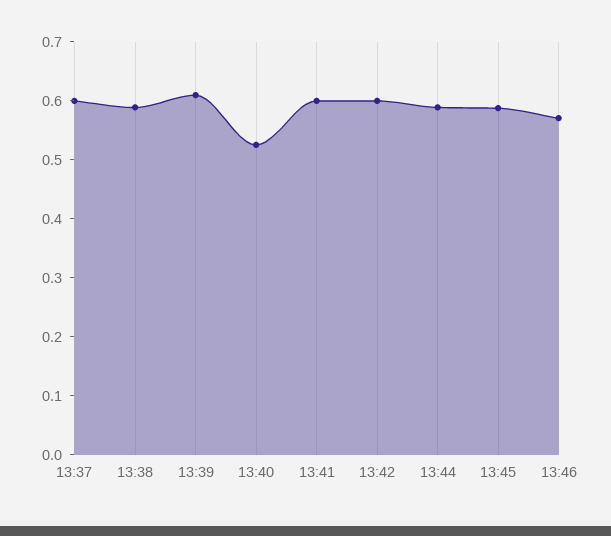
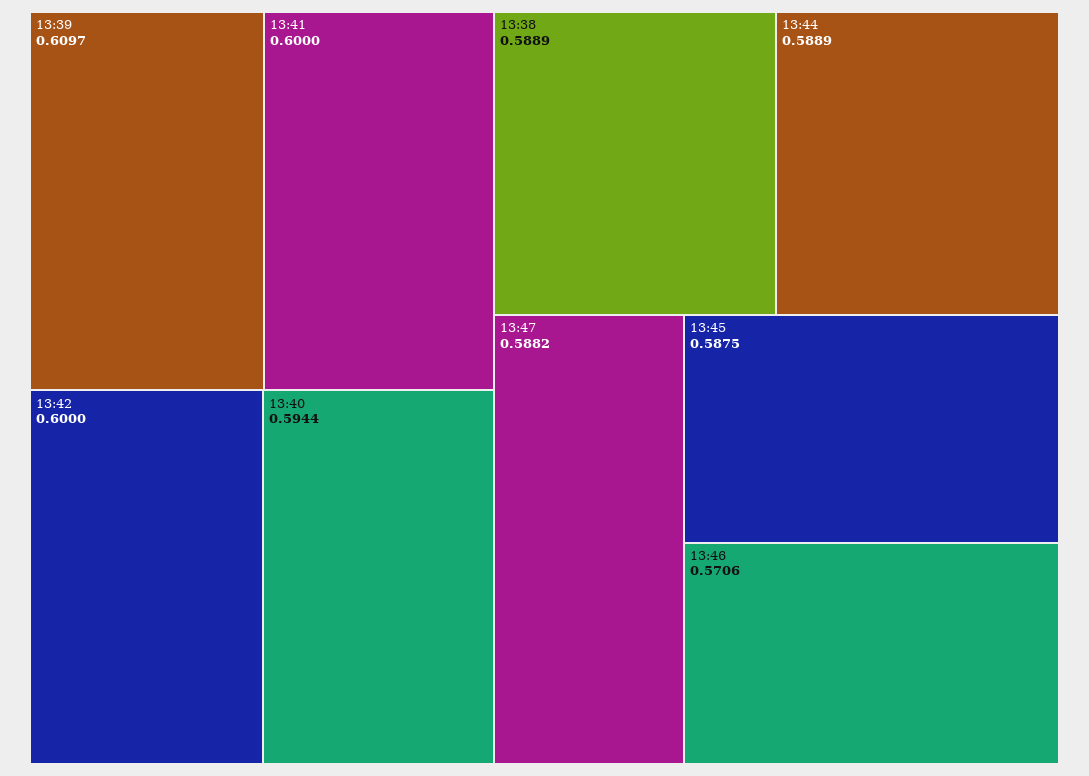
13:37: 0.6 -> none
13:40: 0.52 -> 0.5944
13:47: none -> 0.5882

